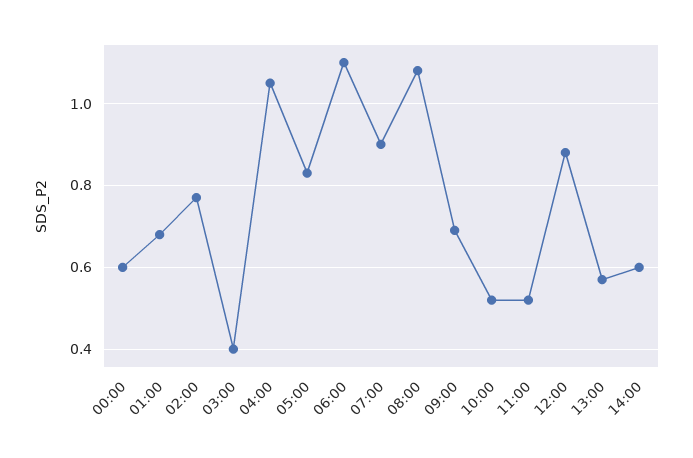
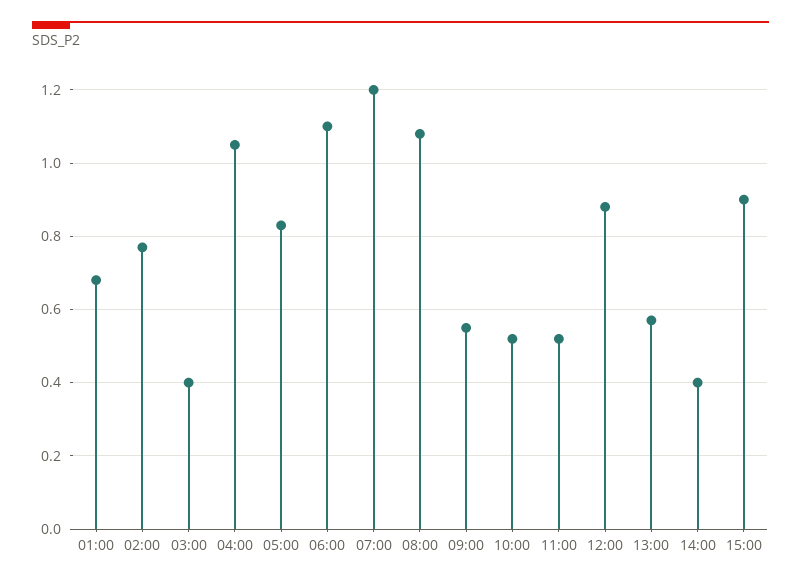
00:00: 0.6 -> none
07:00: 0.9 -> 1.2
09:00: 0.7 -> 0.55
14:00: 0.6 -> 0.4
15:00: none -> 0.9

